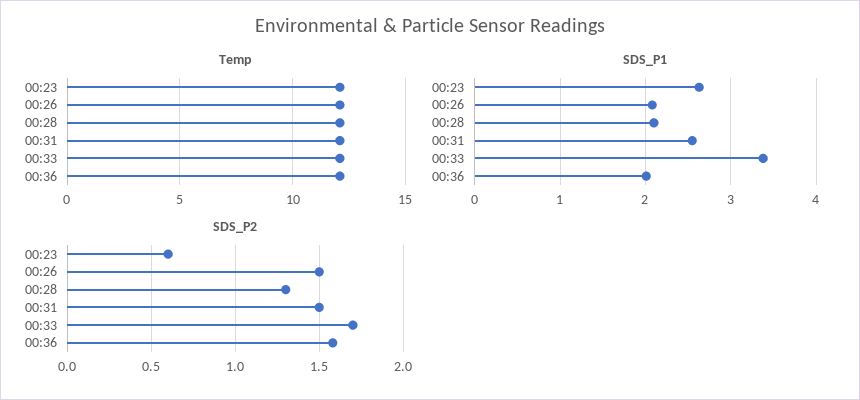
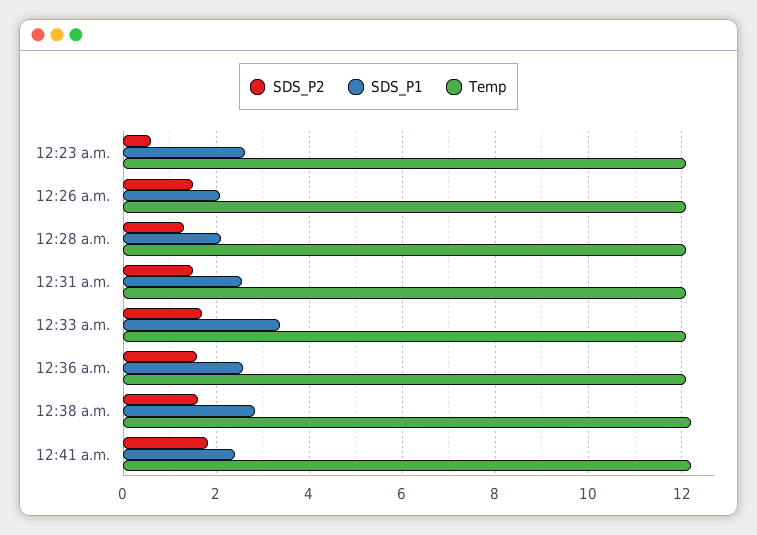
SDS_P1, 00:36: 2 -> 2.6
SDS_P2, 12:38 a.m.: none -> 1.6
SDS_P1, 12:38 a.m.: none -> 2.8
Temp, 12:38 a.m.: none -> 12.2
SDS_P2, 12:41 a.m.: none -> 1.8
SDS_P1, 12:41 a.m.: none -> 2.4
Temp, 12:41 a.m.: none -> 12.2

